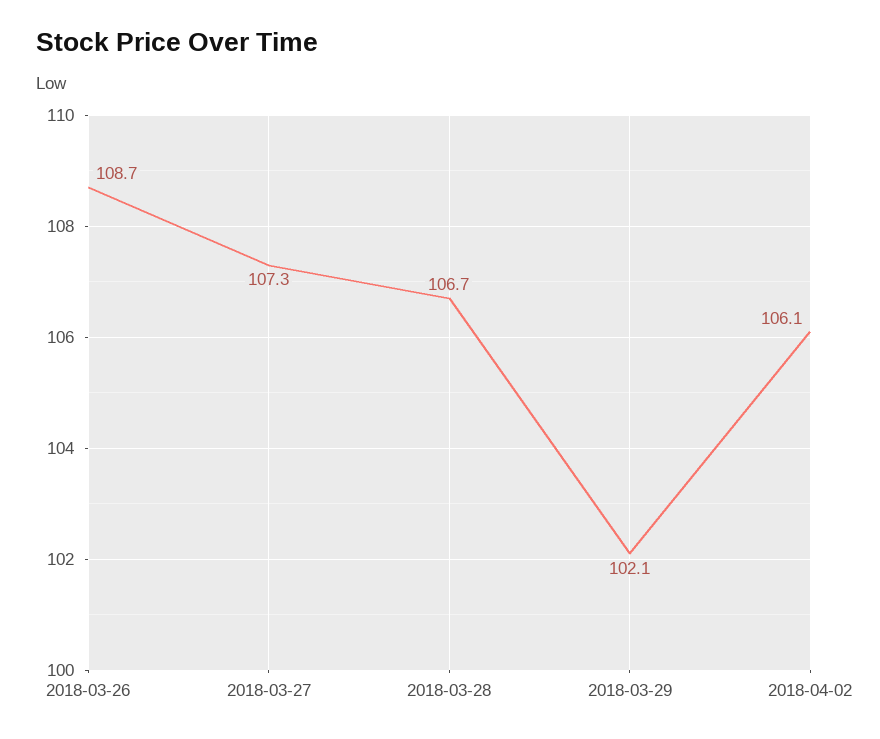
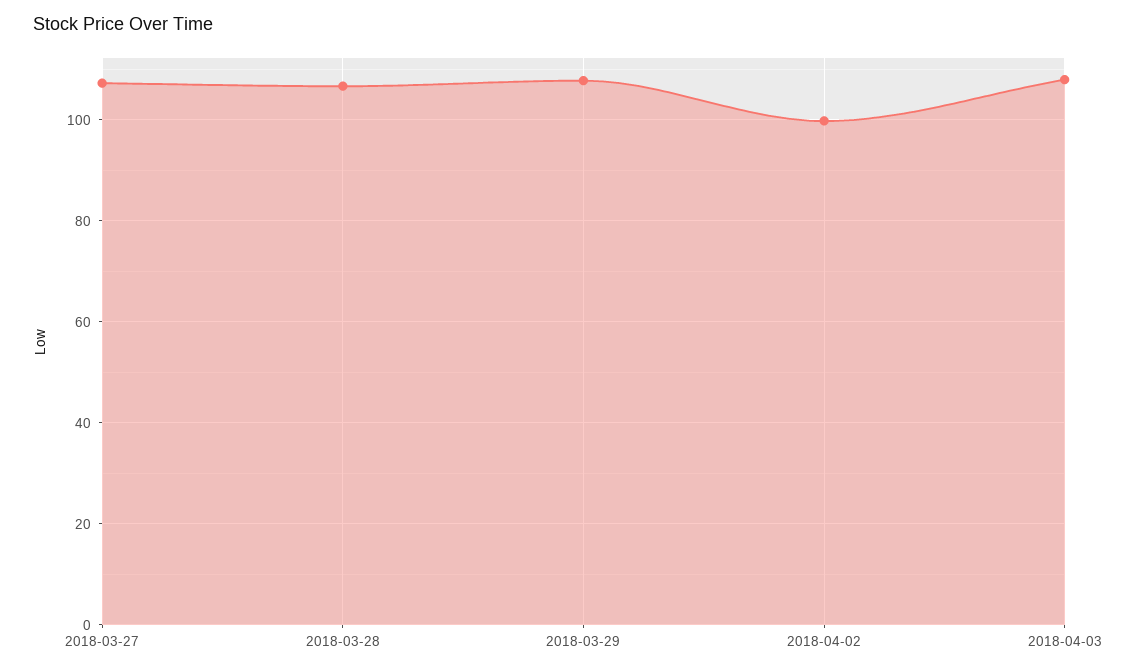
2018-03-26: 108.7 -> none
2018-03-29: 102.1 -> 108
2018-04-02: 106.1 -> 100
2018-04-03: none -> 108

